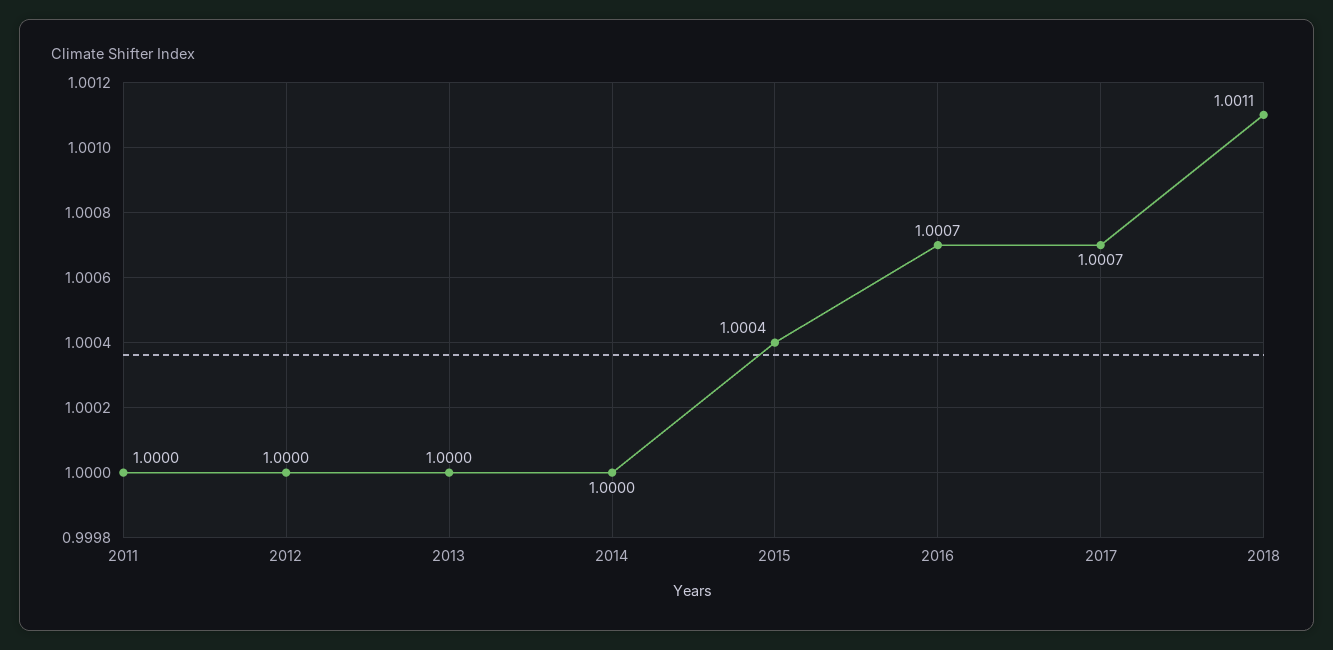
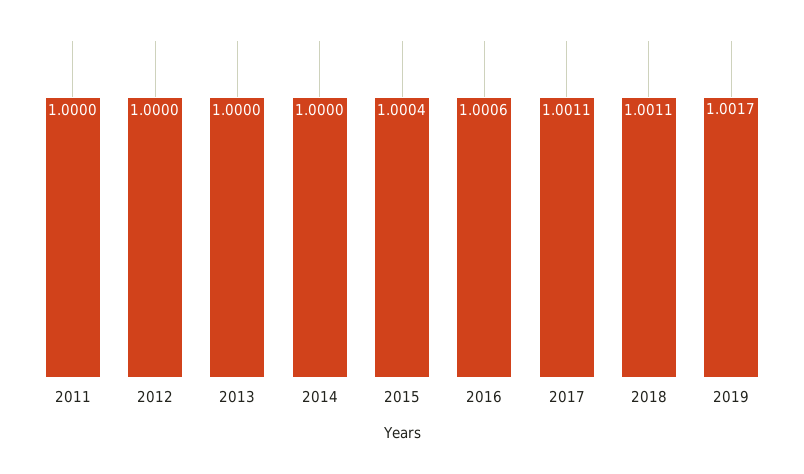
2016: 1.0007 -> 1.0006
2017: 1.0007 -> 1.0011
2019: none -> 1.0017

